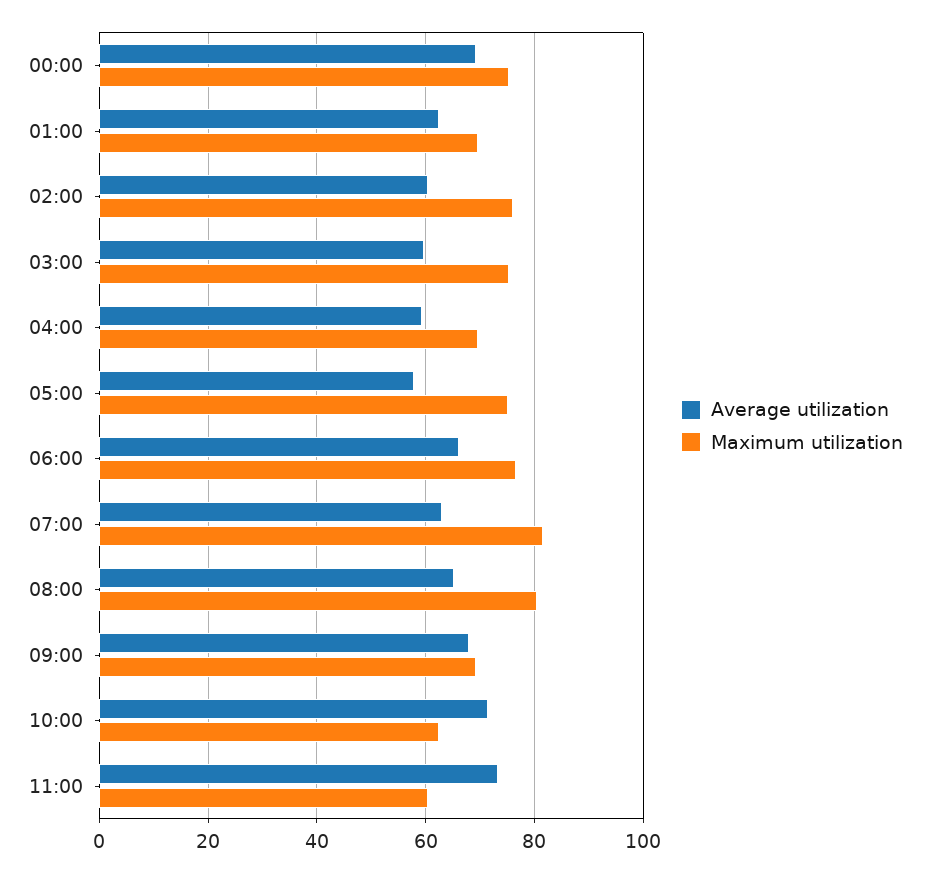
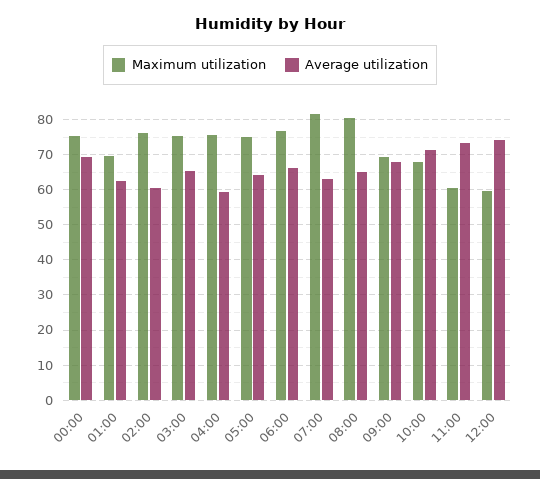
Average utilization, 03:00: 60 -> 66
Maximum utilization, 04:00: 70 -> 76
Average utilization, 05:00: 58 -> 64
Maximum utilization, 10:00: 62 -> 68
Maximum utilization, 12:00: none -> 60
Average utilization, 12:00: none -> 74

